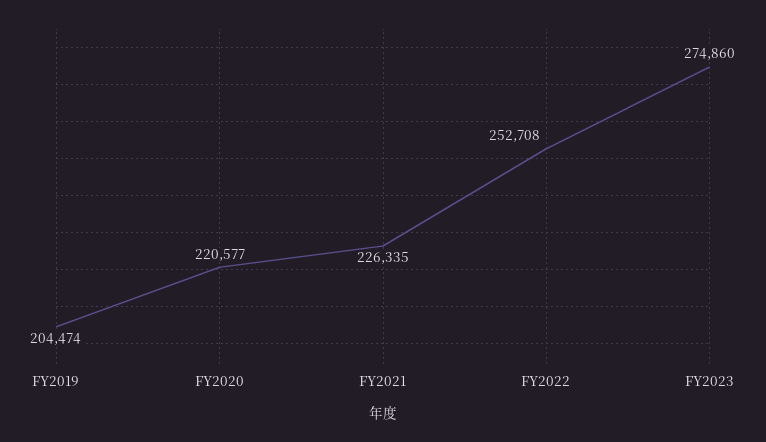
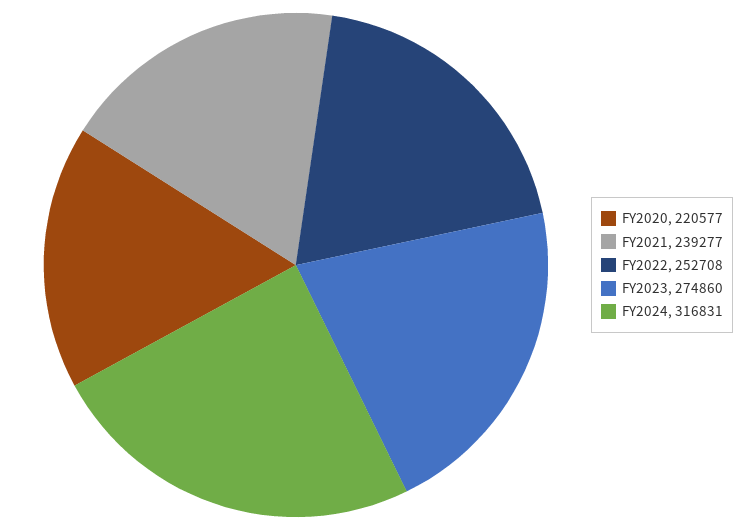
FY2019: 204474 -> none
FY2021: 226335 -> 239277
FY2024: none -> 316831

